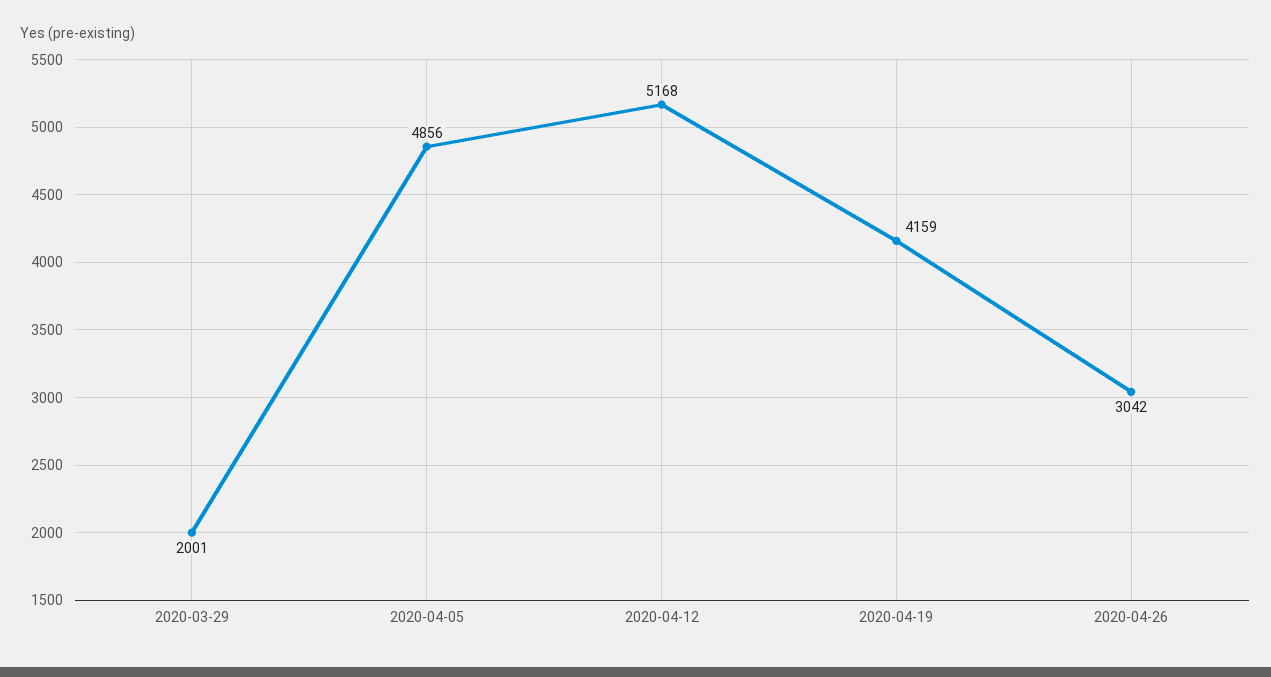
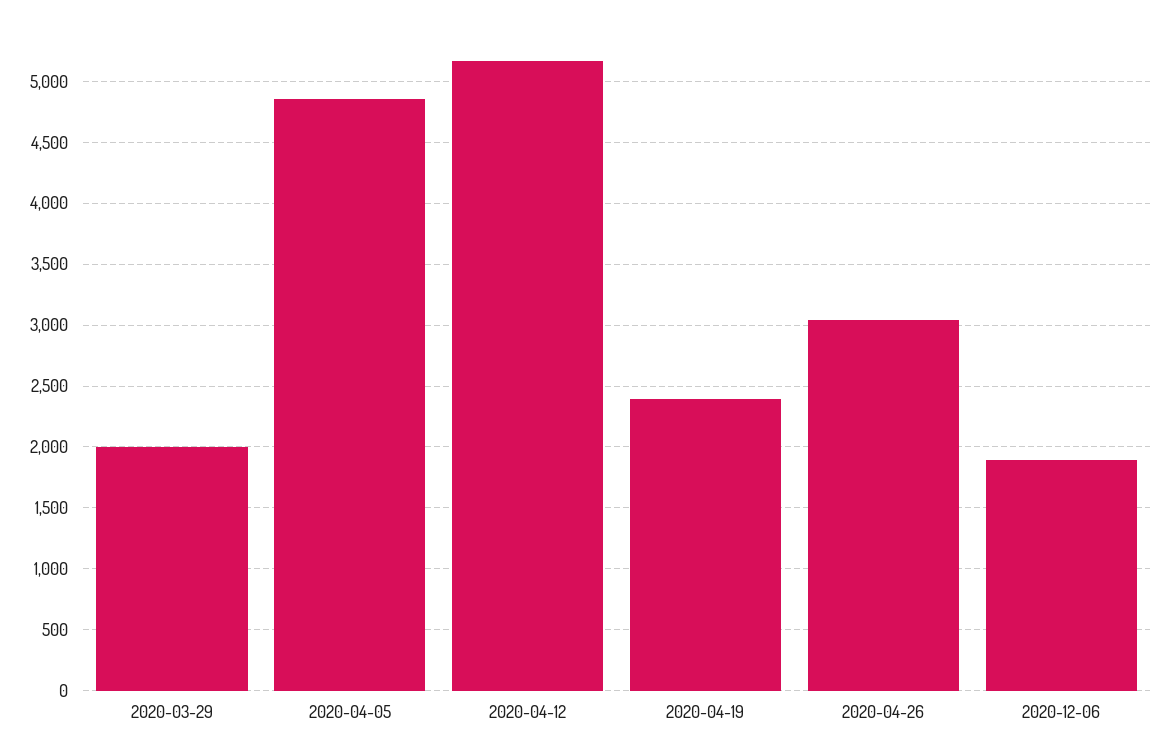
2020-04-19: 4159 -> 2400
2020-12-06: none -> 1900

